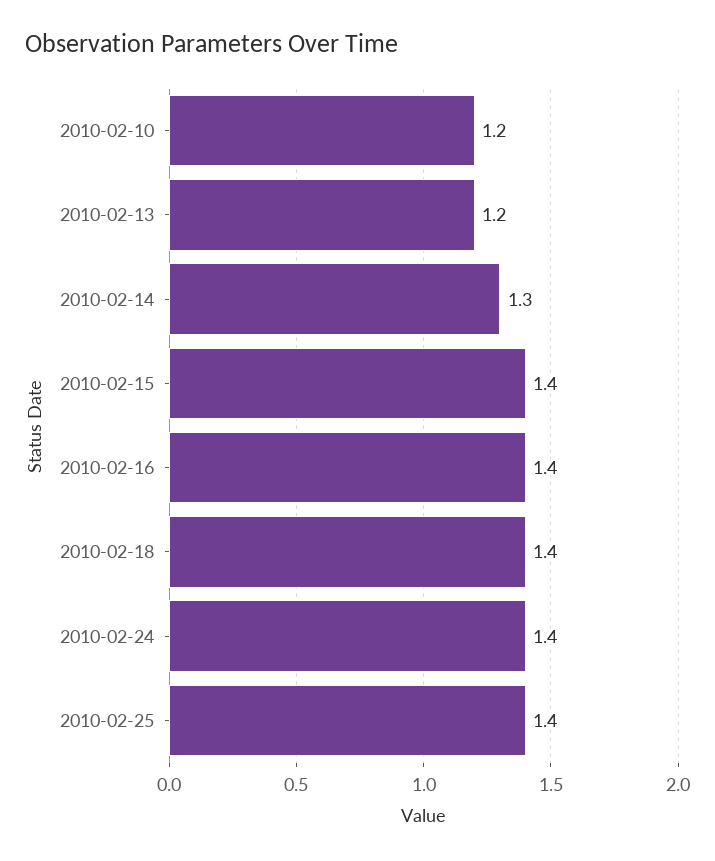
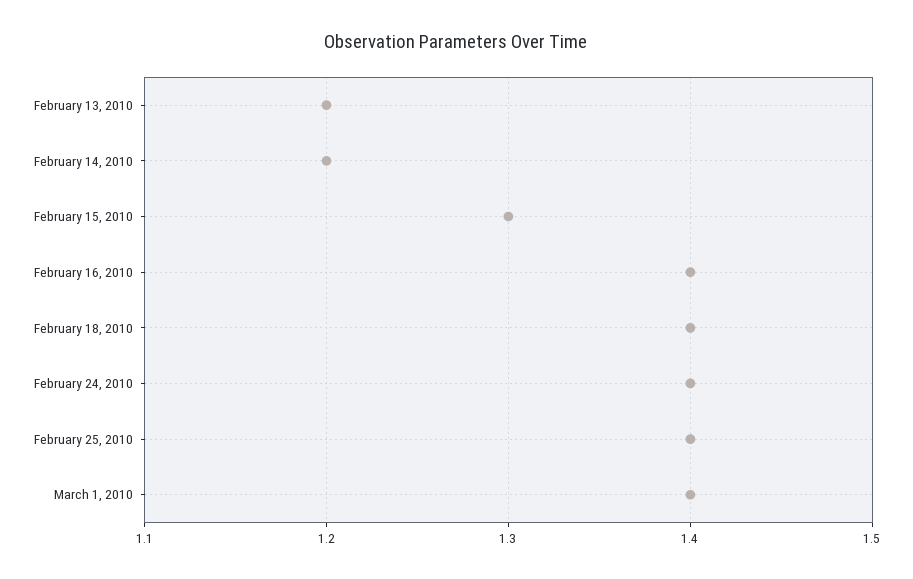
2010-02-10: 1.2 -> none
2010-02-14: 1.3 -> 1.2
2010-02-15: 1.4 -> 1.3
March 1, 2010: none -> 1.4

